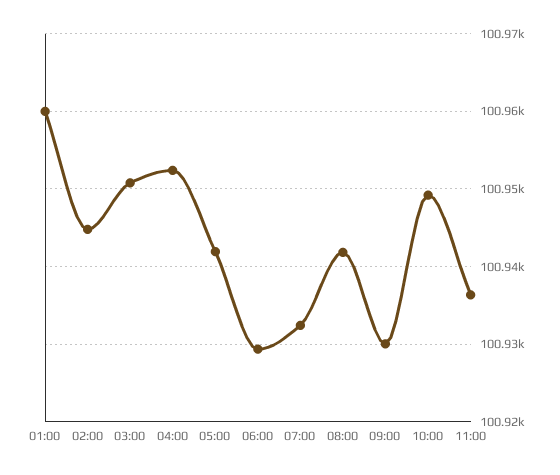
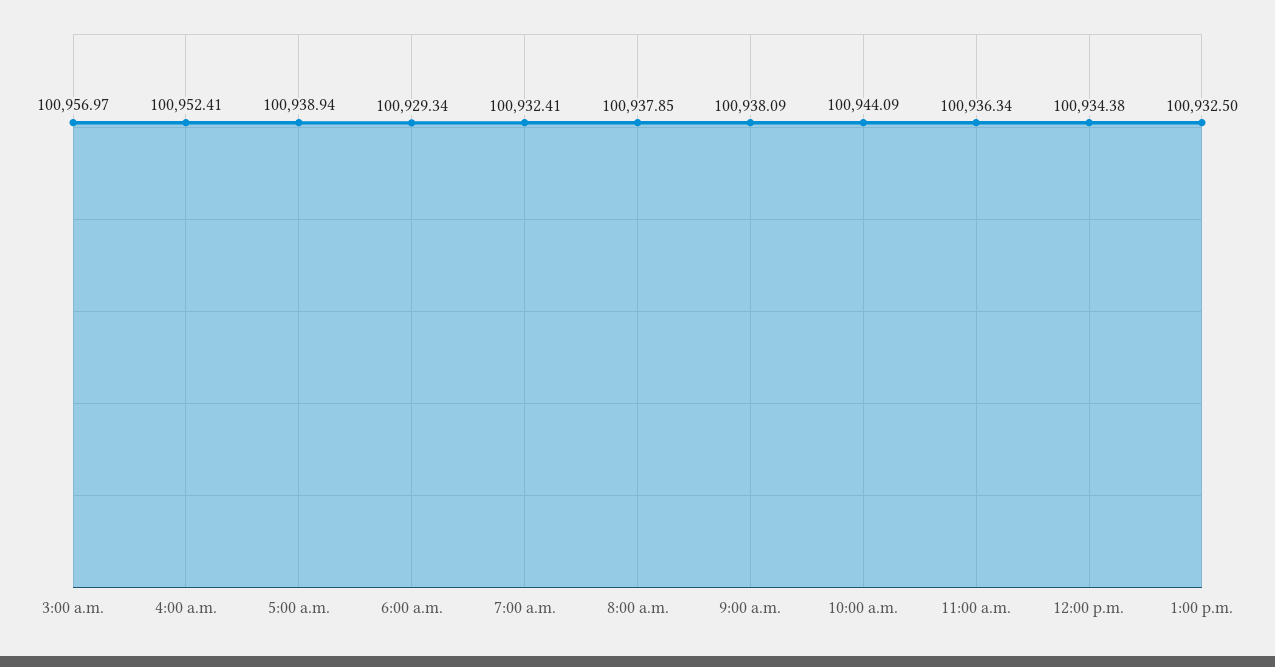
01:00: 100960 -> none
02:00: 100945 -> none
03:00: 100951 -> 100956.97
05:00: 100942 -> 100938.94
08:00: 100942 -> 100937.85
09:00: 100930 -> 100938.09
10:00: 100949 -> 100944.09
12:00 p.m.: none -> 100934.38
1:00 p.m.: none -> 100932.5

